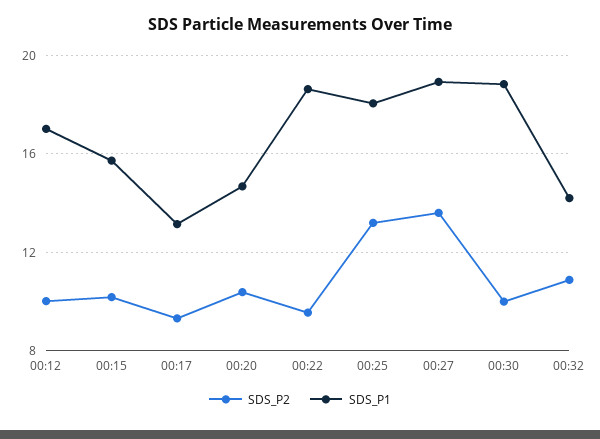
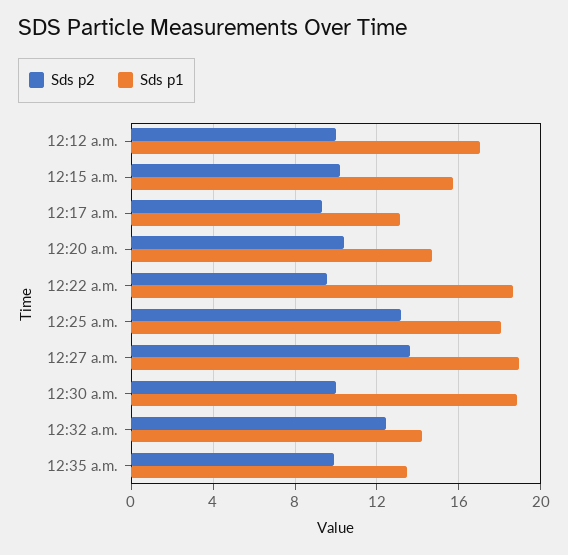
SDS_P2, 00:32: 11 -> 12.5
SDS_P2, 12:35 a.m.: none -> 10
SDS_P1, 12:35 a.m.: none -> 13.5

